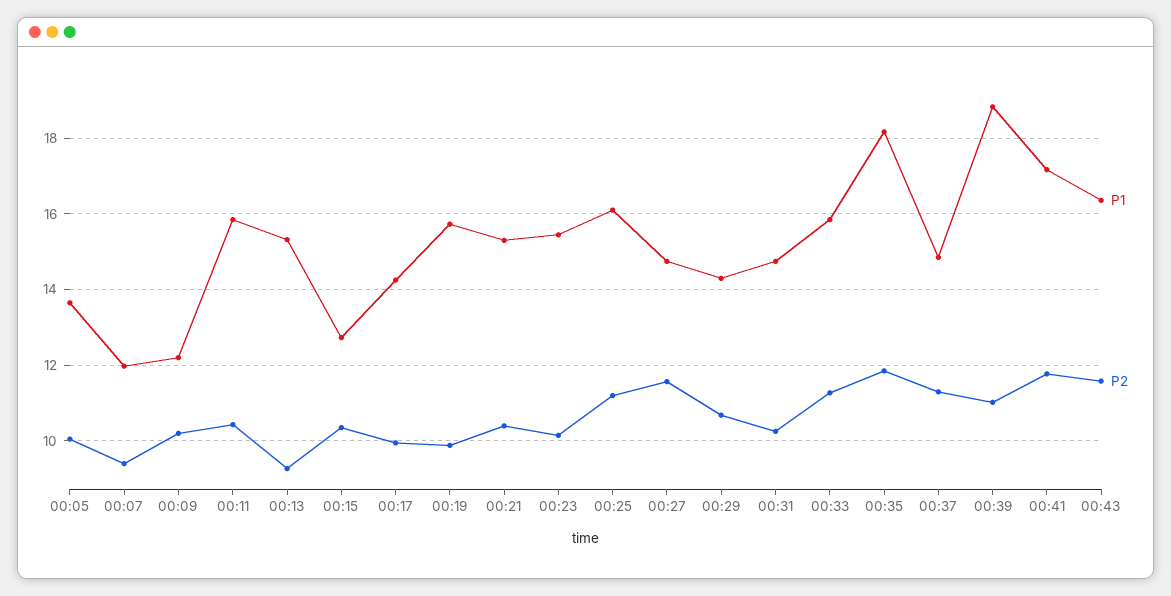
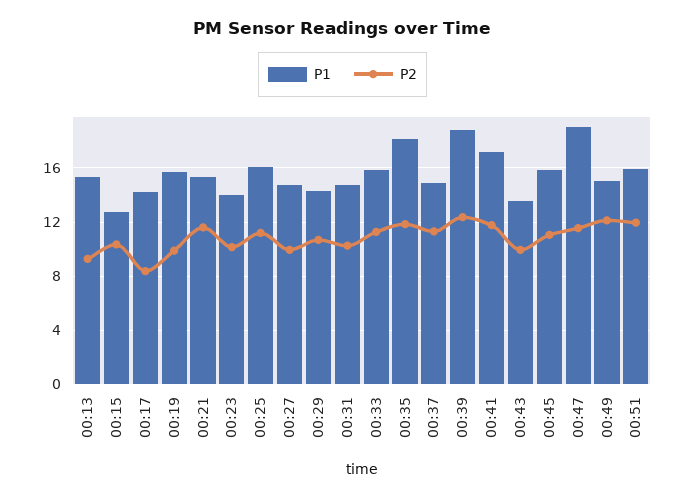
P1, 00:05: 13.6 -> none
P2, 00:05: 10 -> none
P1, 00:07: 12 -> none
P2, 00:07: 9.4 -> none
P1, 00:09: 12.2 -> none
P2, 00:09: 10.2 -> none
P1, 00:11: 15.8 -> none
P2, 00:11: 10.4 -> none
P2, 00:17: 10 -> 8.5
P2, 00:21: 10.4 -> 11.5
P1, 00:23: 15.4 -> 14
P2, 00:27: 11.6 -> 10
P2, 00:39: 11 -> 12.5
P1, 00:43: 16.4 -> 13.5
P2, 00:43: 11.6 -> 10
P1, 00:45: none -> 16
P2, 00:45: none -> 11
P1, 00:47: none -> 19
P2, 00:47: none -> 11.5
P1, 00:49: none -> 15
P2, 00:49: none -> 12
P1, 00:51: none -> 16
P2, 00:51: none -> 12

